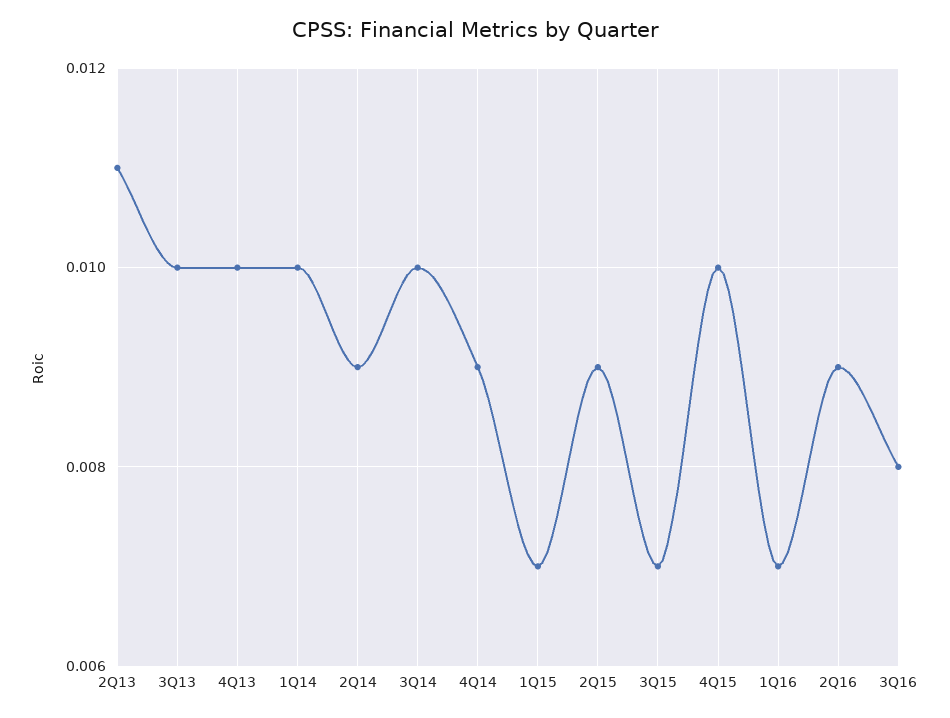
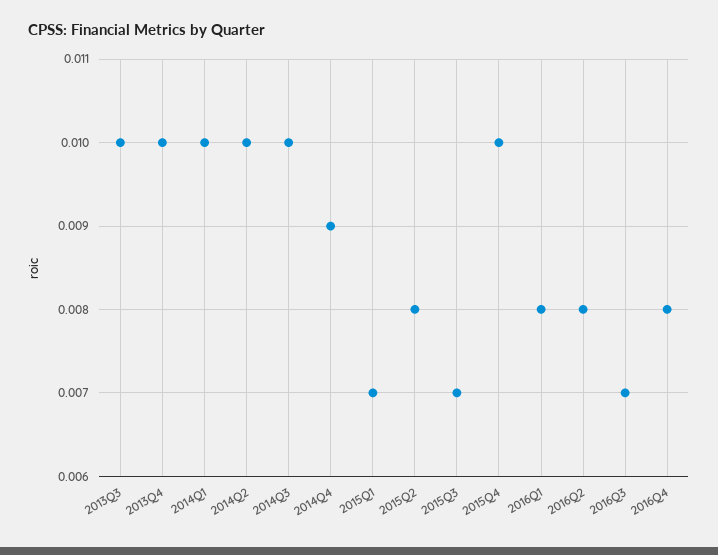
2Q13: 0.011 -> none
2Q14: 0.009 -> 0.01
2Q15: 0.009 -> 0.008
1Q16: 0.007 -> 0.008
2Q16: 0.009 -> 0.008
3Q16: 0.008 -> 0.007
2016Q4: none -> 0.008

